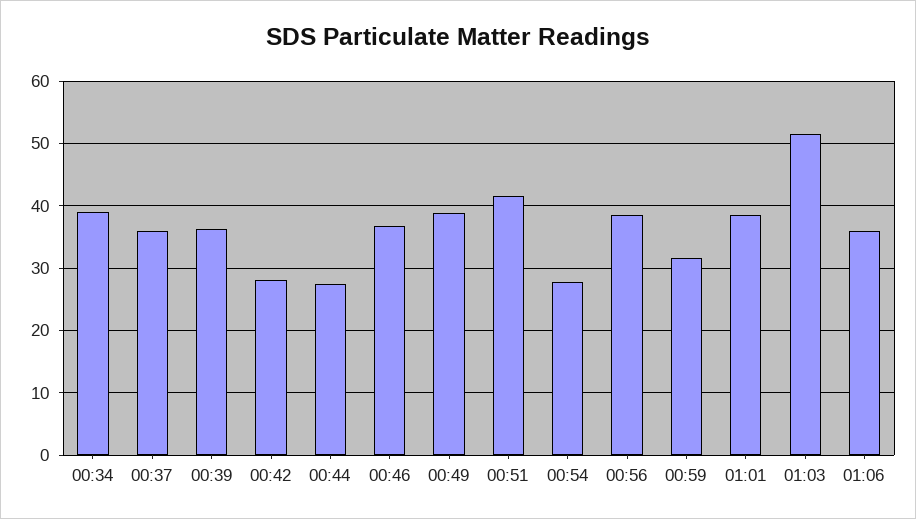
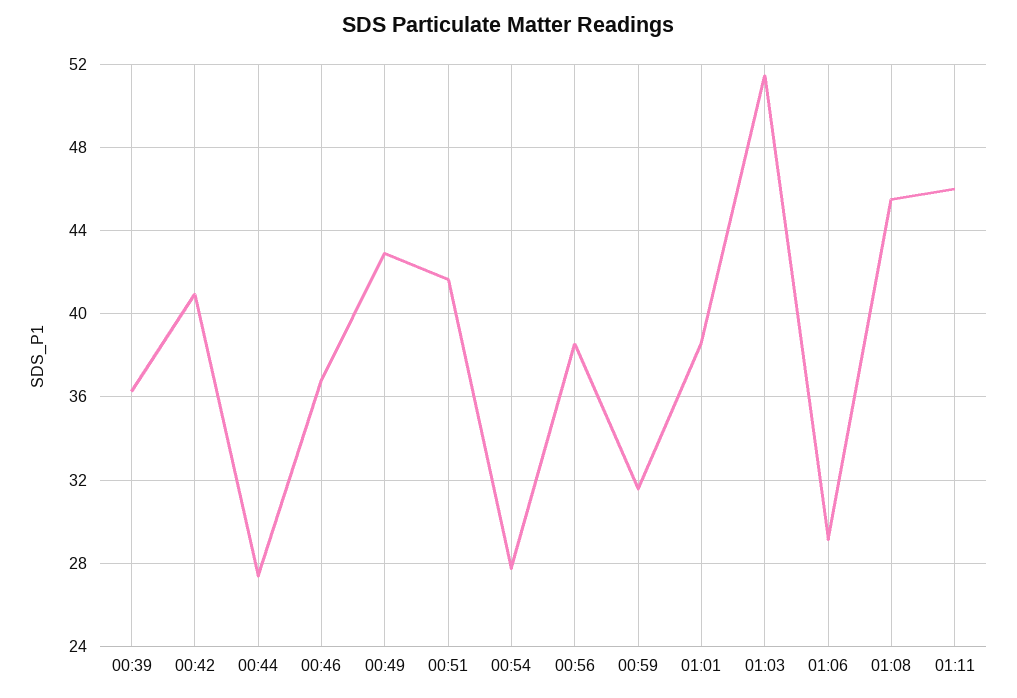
00:34: 39 -> none
00:37: 36 -> none
00:42: 28 -> 41
00:49: 39 -> 43
01:06: 36 -> 29
01:08: none -> 45.5
01:11: none -> 46

